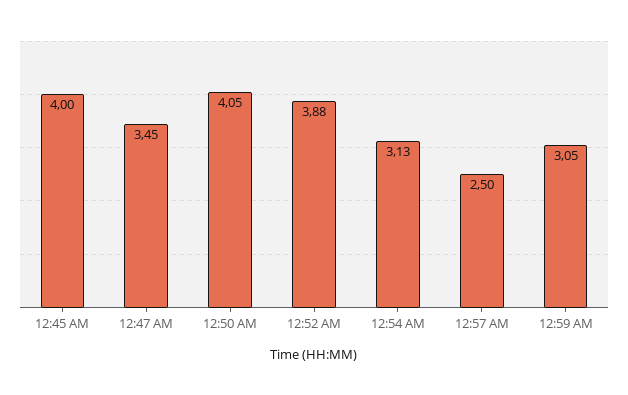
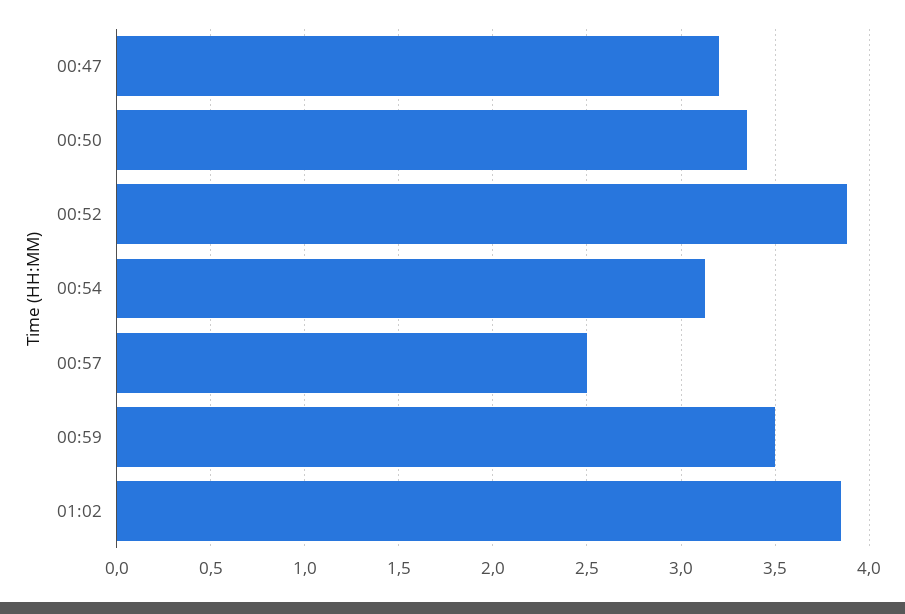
12:45 AM: 4 -> none
12:47 AM: 3.45 -> 3.2
12:50 AM: 4.05 -> 3.35
12:59 AM: 3.05 -> 3.5
01:02: none -> 3.85

